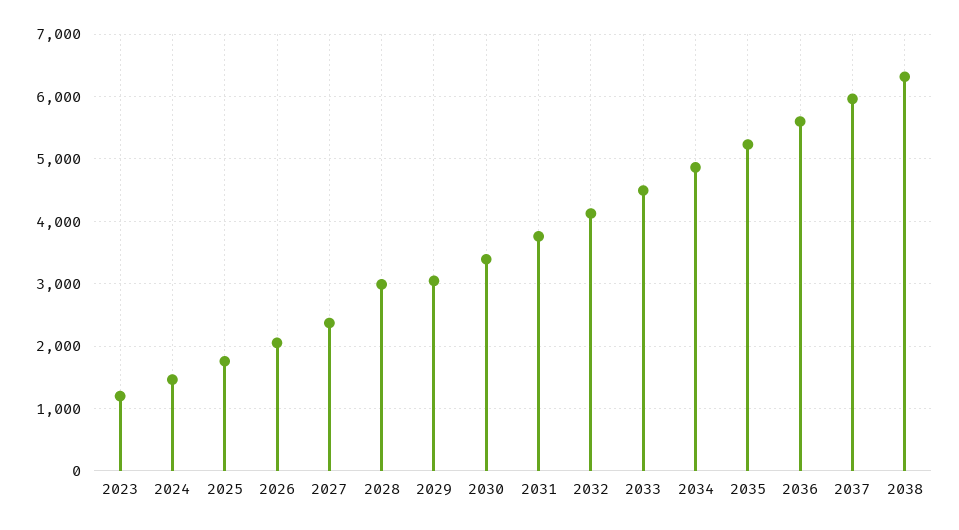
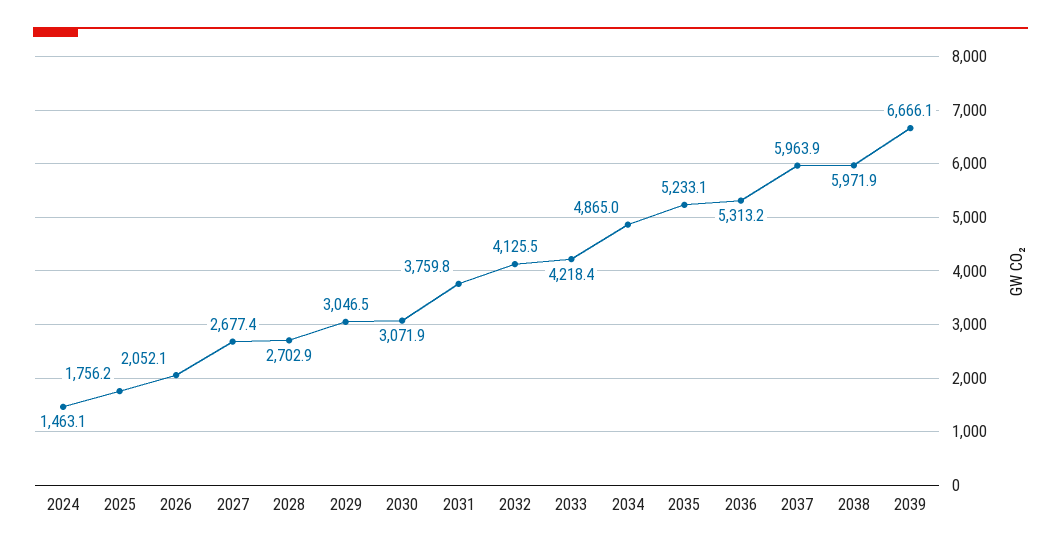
2023: 1200 -> none
2027: 2400 -> 2677.4
2028: 3000 -> 2702.9
2030: 3400 -> 3071.9
2033: 4500 -> 4218.4
2036: 5600 -> 5313.2
2038: 6300 -> 5971.9
2039: none -> 6666.1

